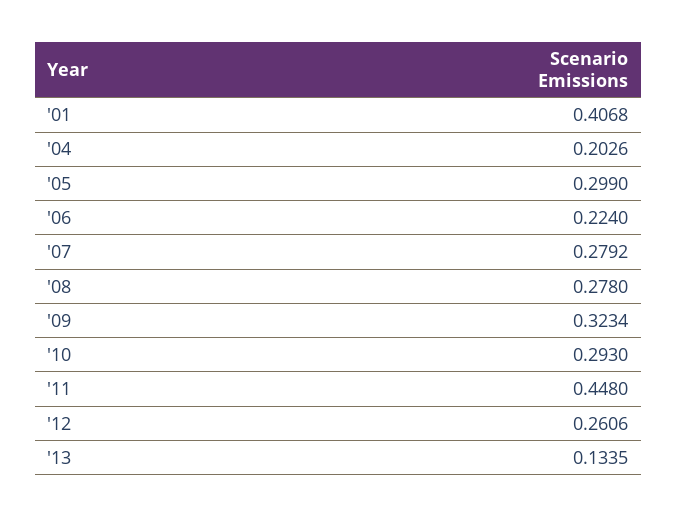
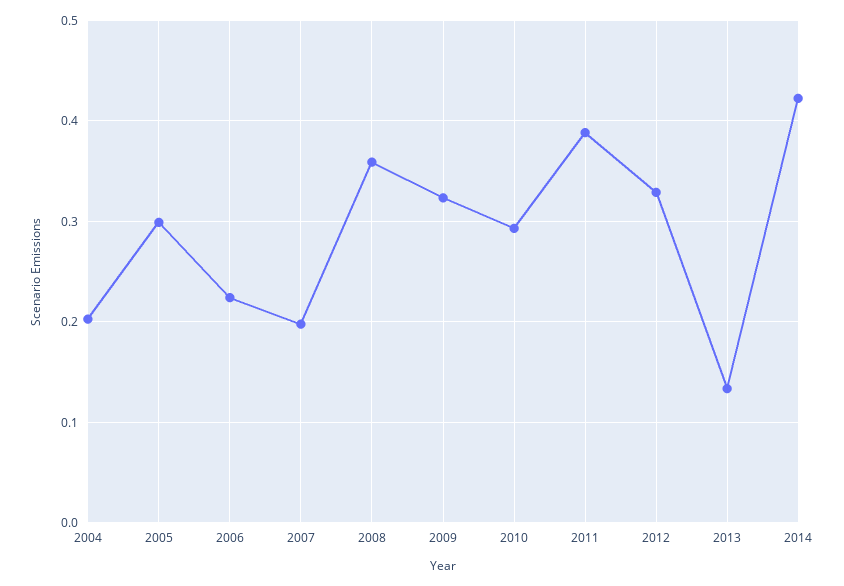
'01: 0.4068 -> none
'07: 0.2792 -> 0.2
'08: 0.278 -> 0.36
'11: 0.448 -> 0.39
'12: 0.2606 -> 0.33
2014: none -> 0.42

